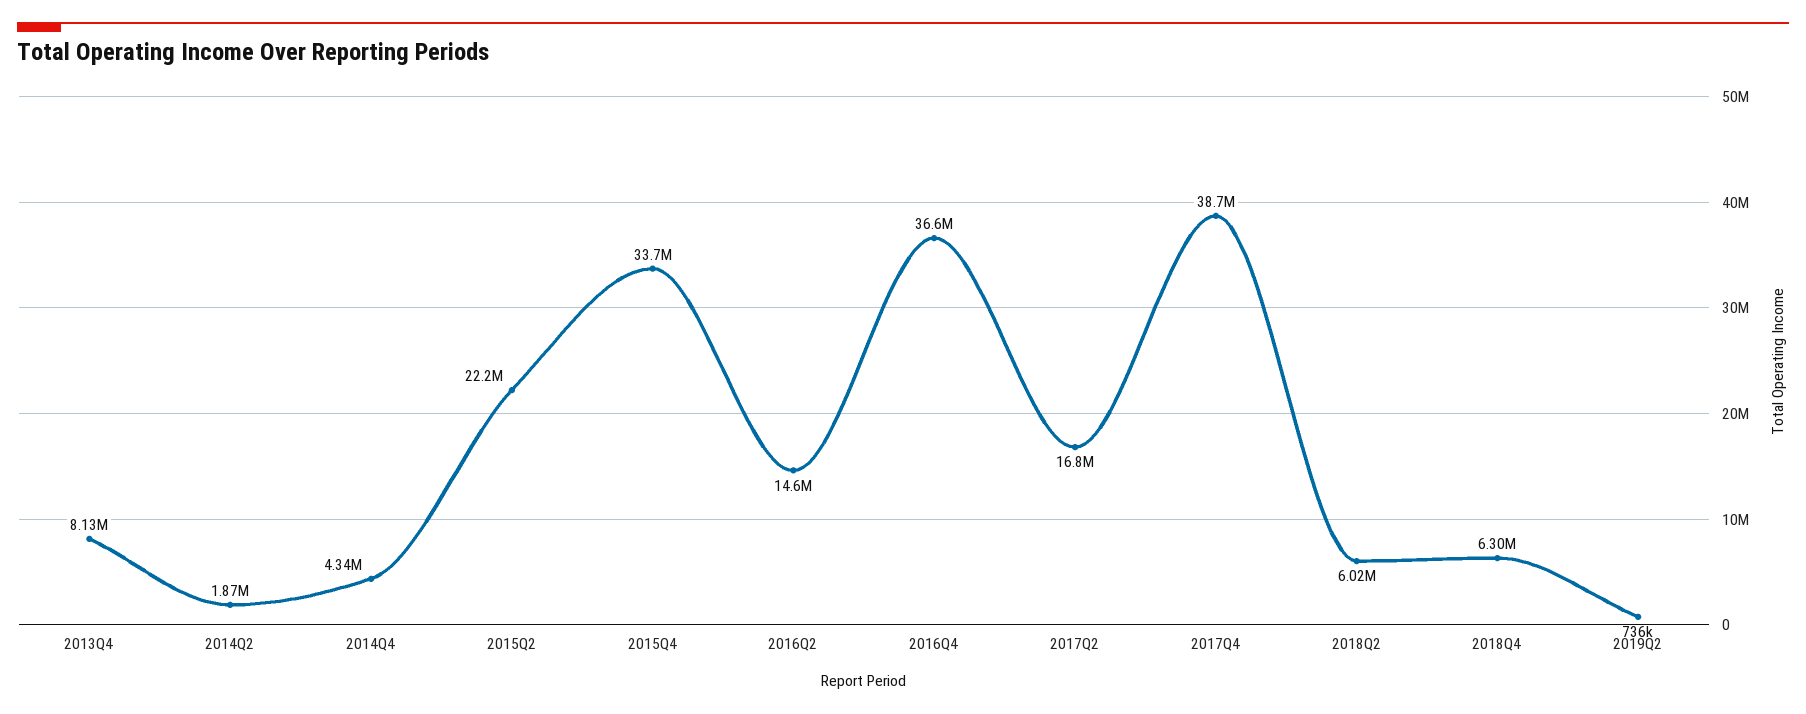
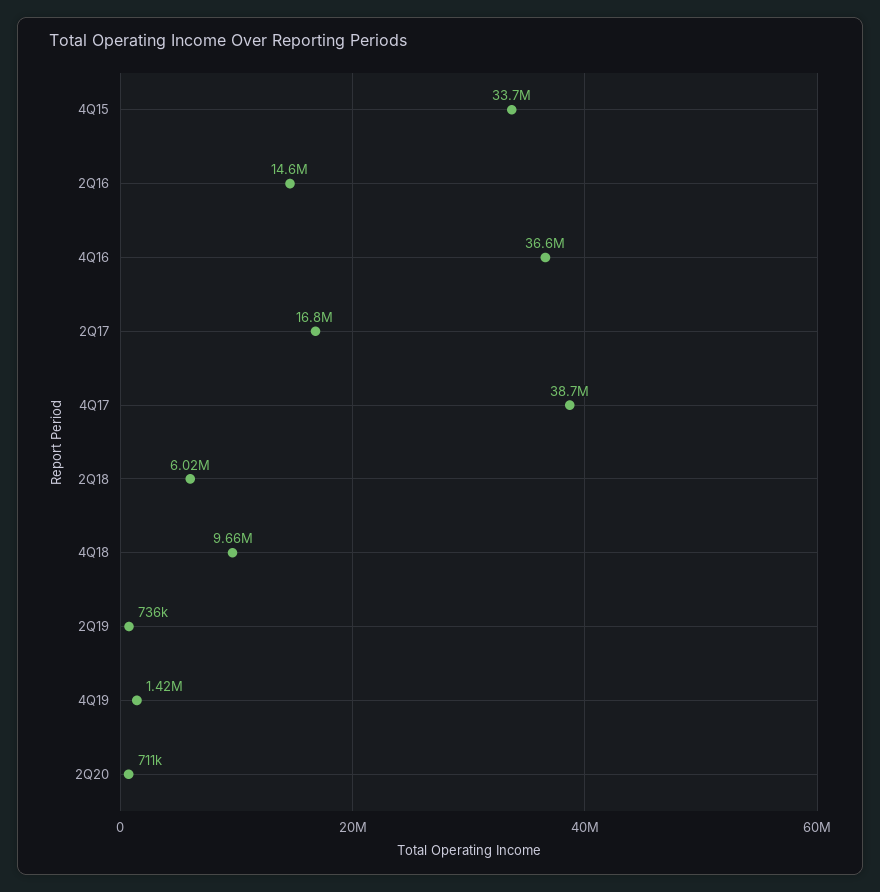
2013Q4: 8130000 -> none
2014Q2: 1870000 -> none
2014Q4: 4340000 -> none
2015Q2: 22200000 -> none
2018Q4: 6300000 -> 9660000
4Q19: none -> 1420000
2Q20: none -> 711000

